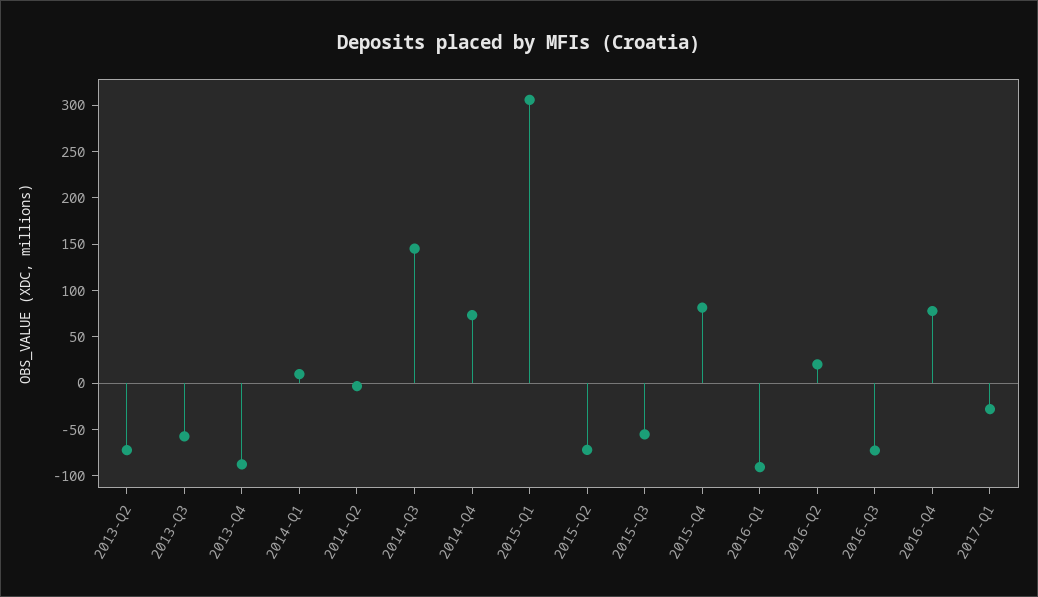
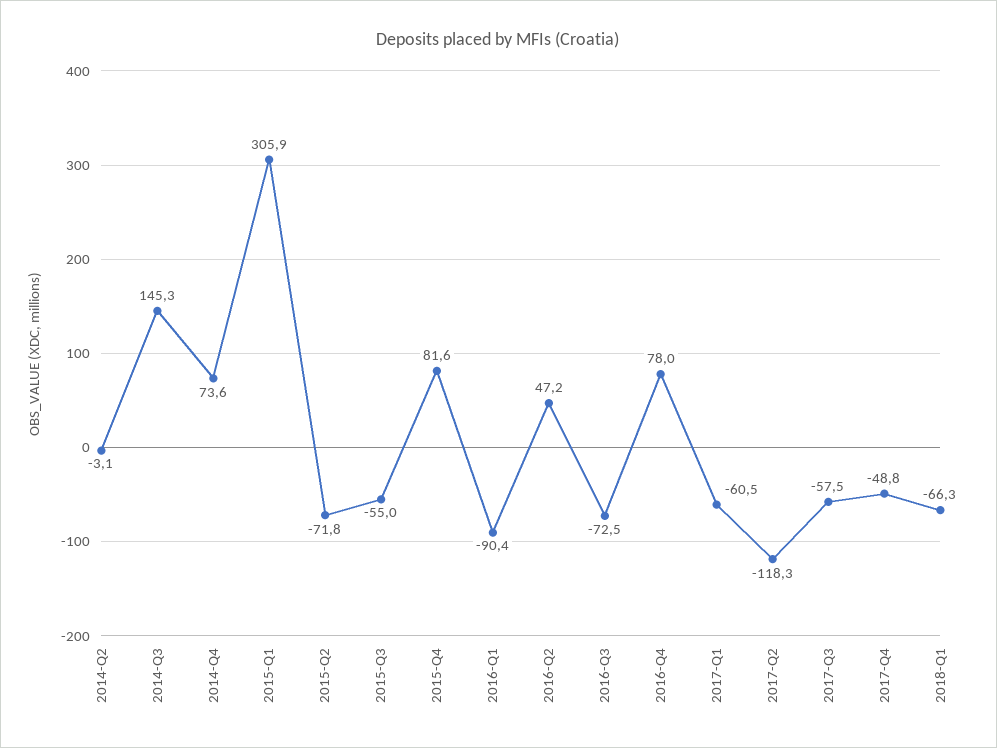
2013-Q2: -70 -> none
2013-Q3: -60 -> none
2013-Q4: -90 -> none
2014-Q1: 10 -> none
2016-Q2: 20 -> 47.2
2017-Q1: -30 -> -60.5
2017-Q2: none -> -118.3
2017-Q3: none -> -57.5
2017-Q4: none -> -48.8
2018-Q1: none -> -66.3

